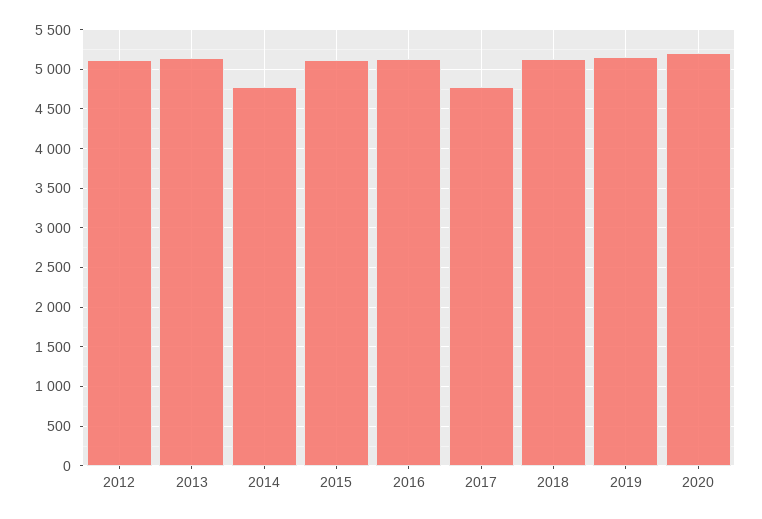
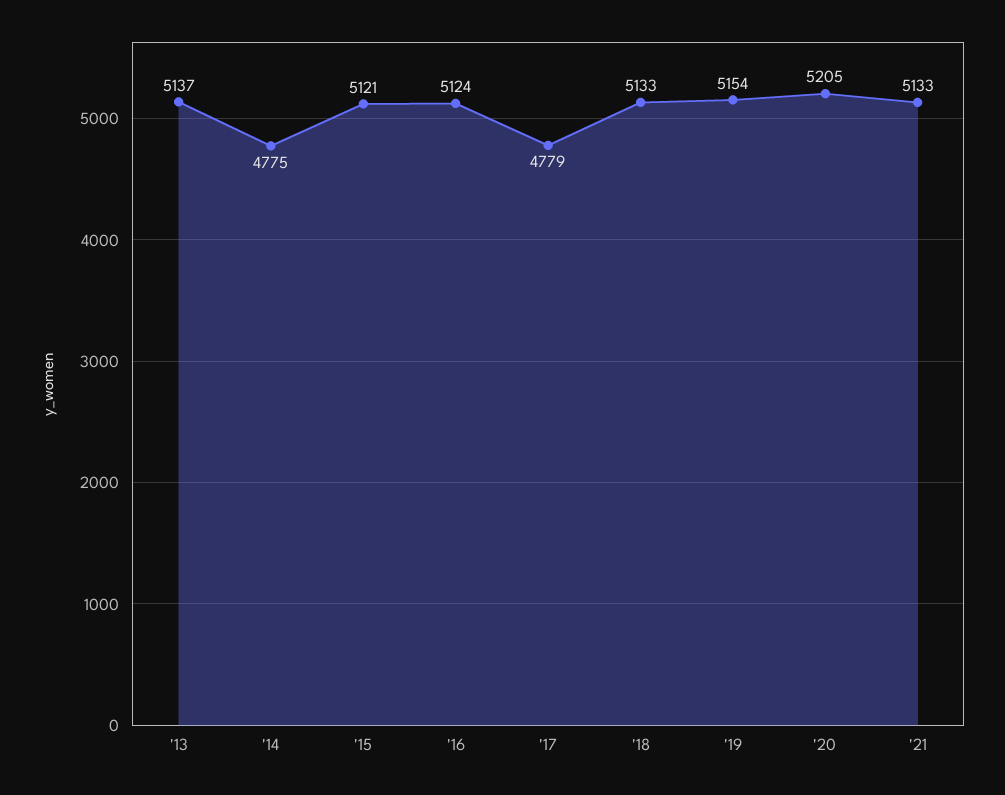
2012: 5100 -> none
'21: none -> 5133

